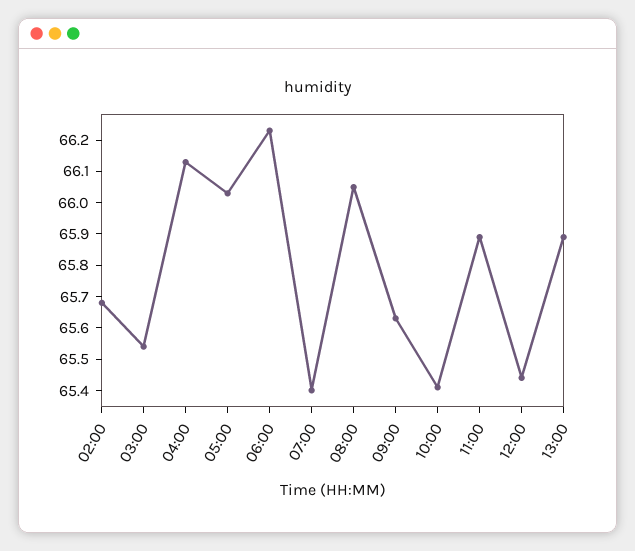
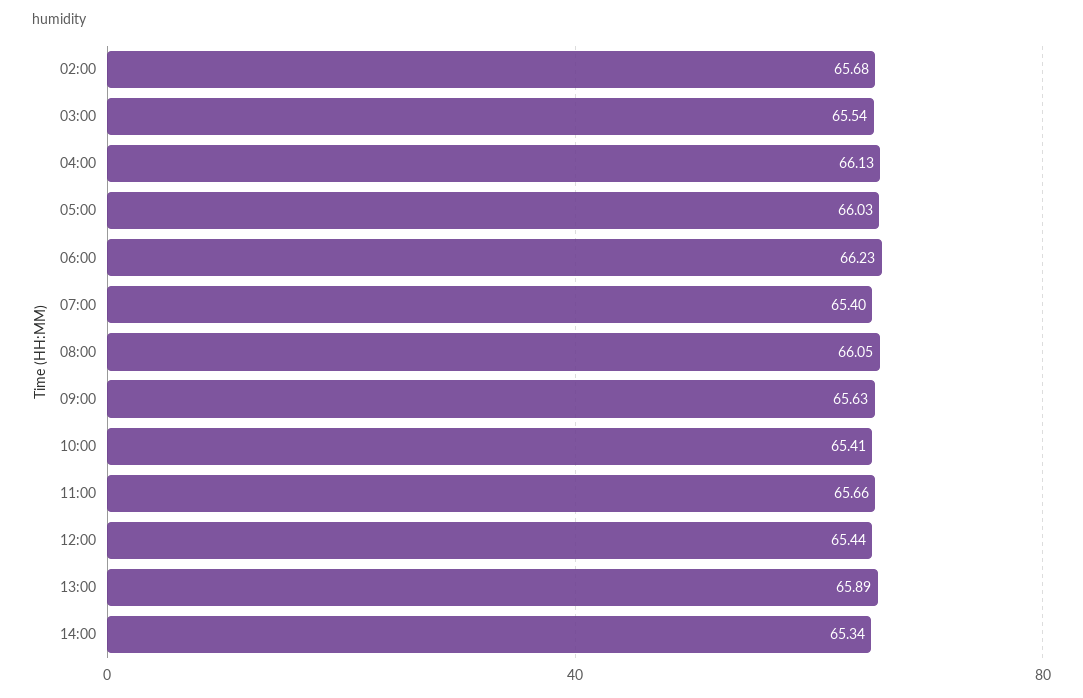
11:00: 65.9 -> 65.66
14:00: none -> 65.34

